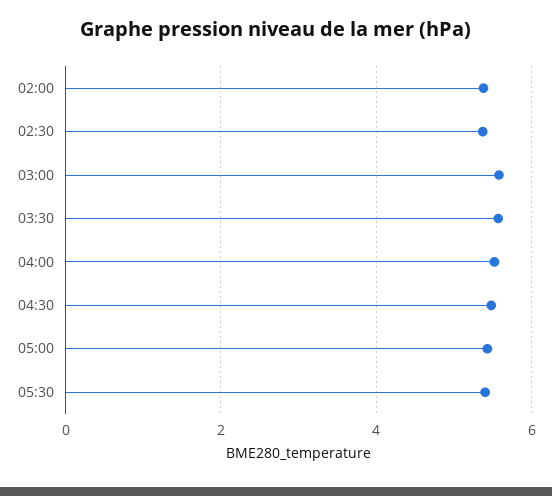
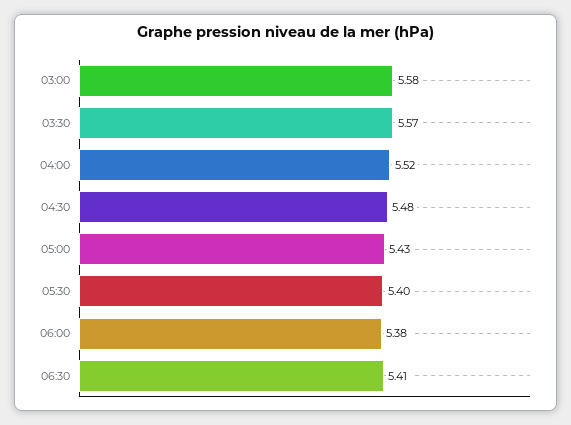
02:00: 5.4 -> none
02:30: 5.4 -> none
06:00: none -> 5.38
06:30: none -> 5.41

